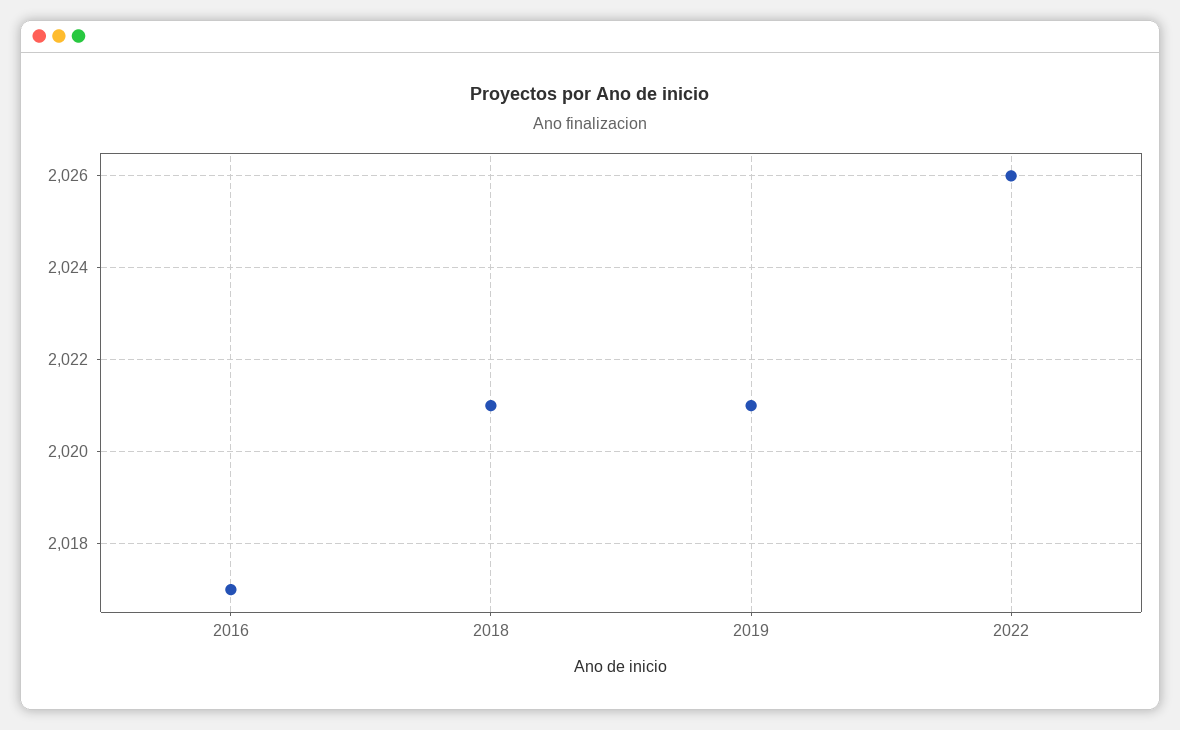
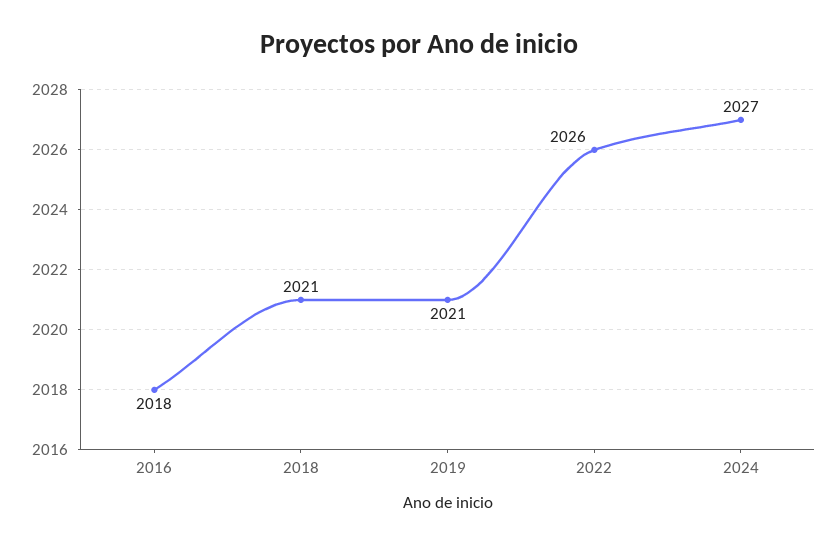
2016: 2017 -> 2018
2024: none -> 2027

